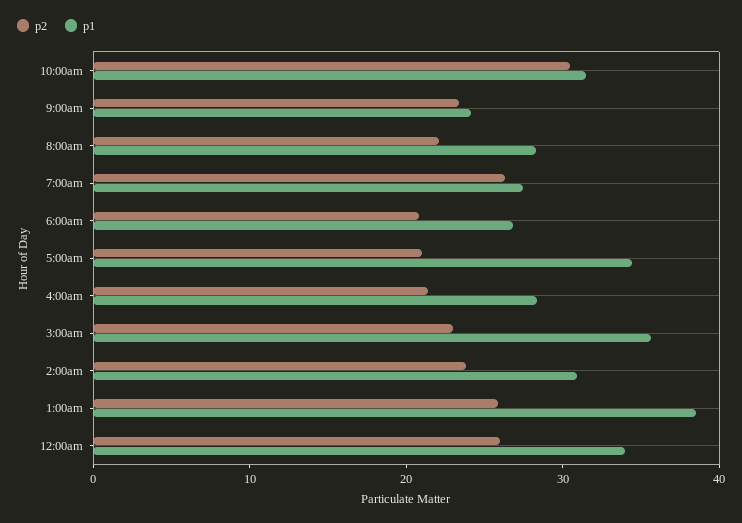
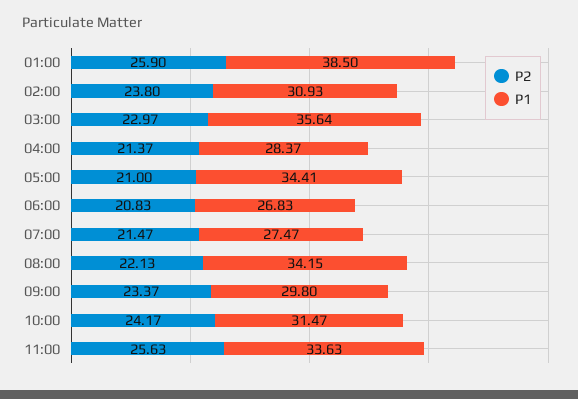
p2, 10:00am: 30 -> 24.17
p1, 9:00am: 24 -> 29.8
p1, 8:00am: 28 -> 34.15
p2, 7:00am: 26 -> 21.47
p2, 12:00am: 26 -> none
p1, 12:00am: 34 -> none
p2, 11:00: none -> 25.63
p1, 11:00: none -> 33.63

